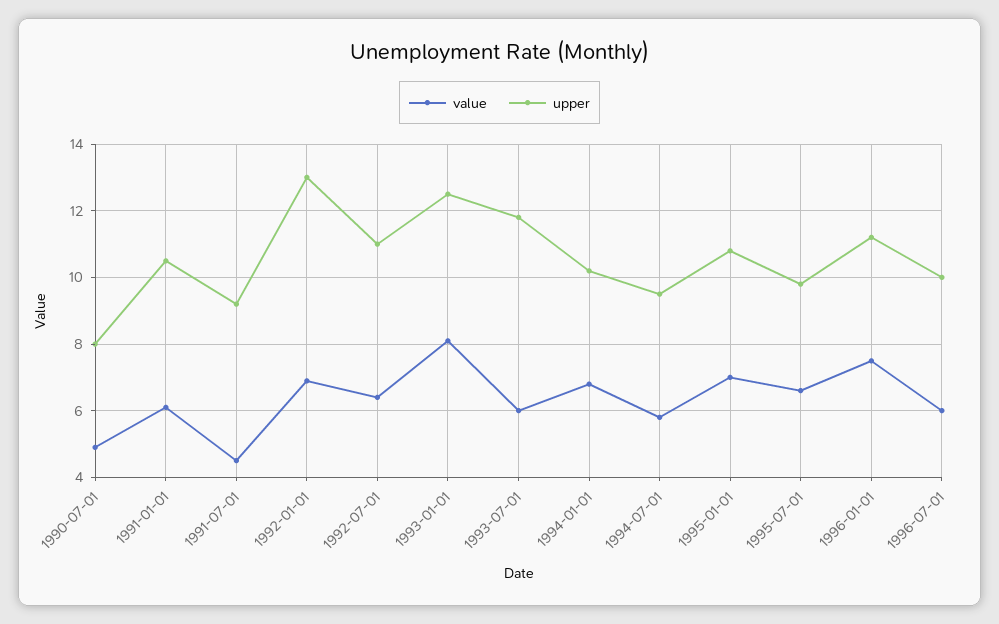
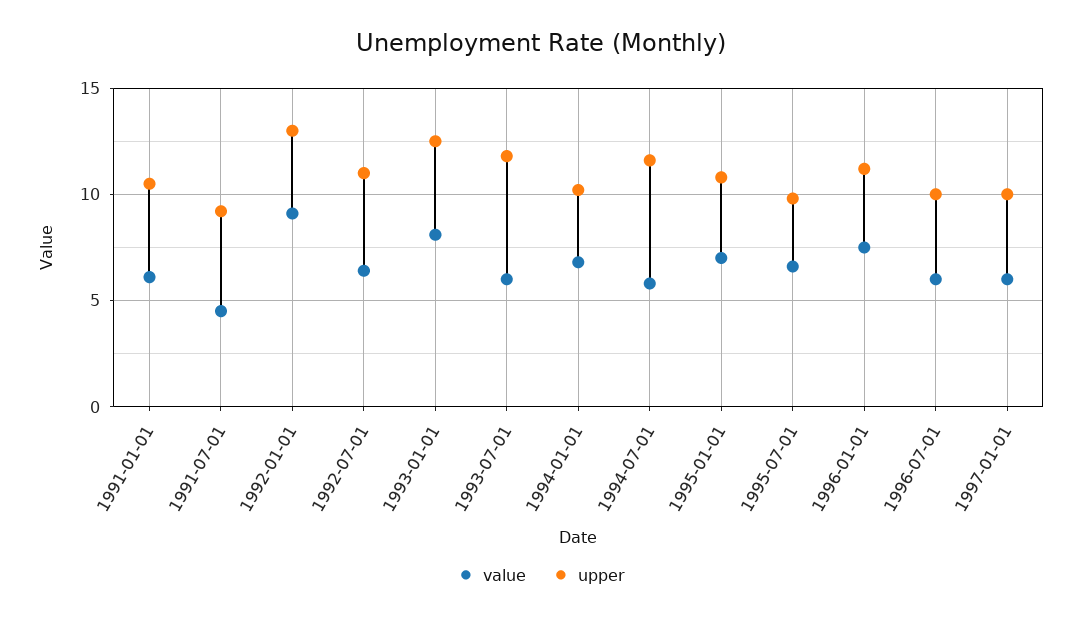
value, 1990-07-01: 5 -> none
upper, 1990-07-01: 8 -> none
value, 1992-01-01: 7 -> 9
upper, 1994-07-01: 9.5 -> 11.5
value, 1997-01-01: none -> 6
upper, 1997-01-01: none -> 10

